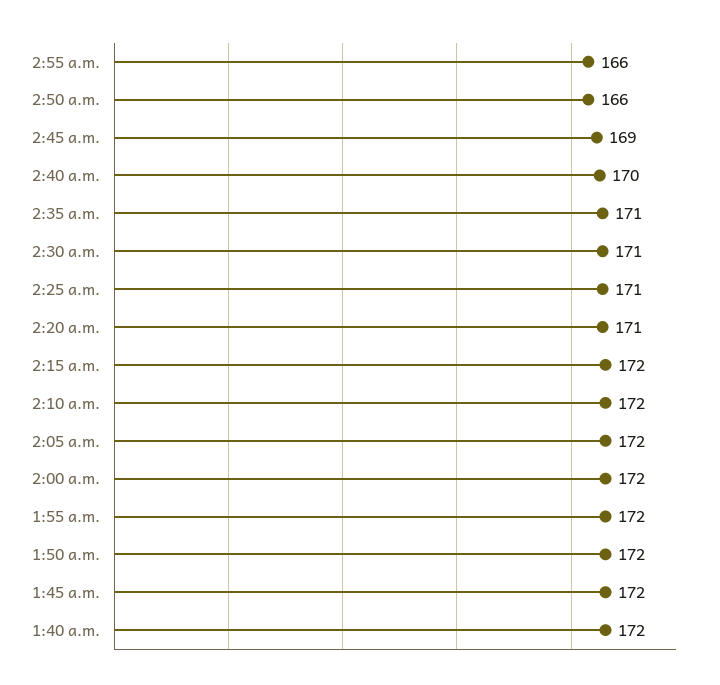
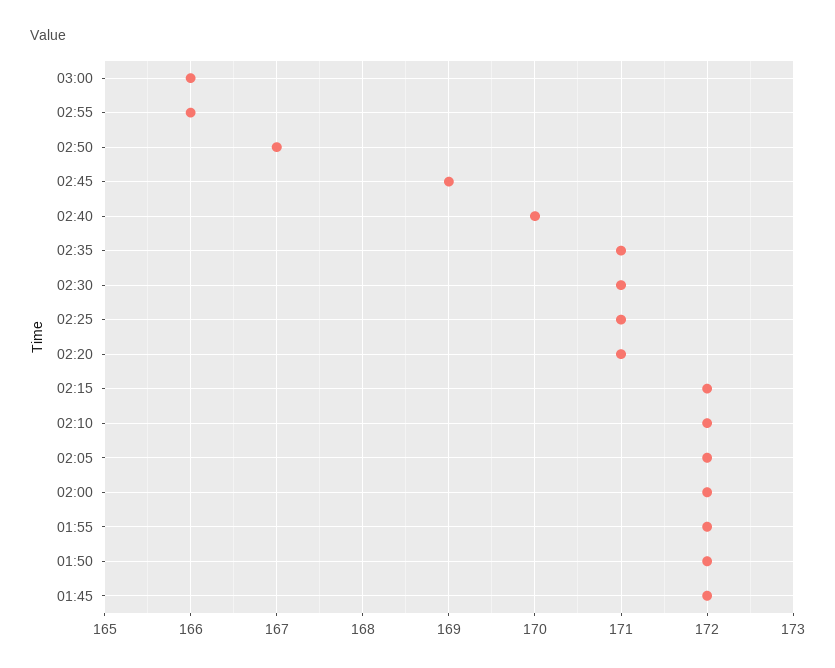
2:50 a.m.: 166 -> 167
1:40 a.m.: 172 -> none
03:00: none -> 166

